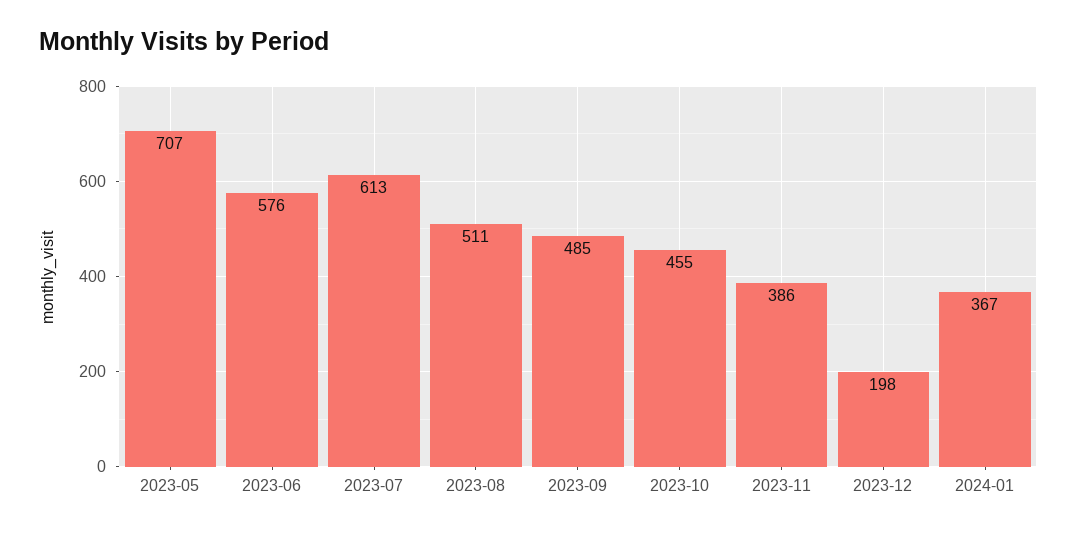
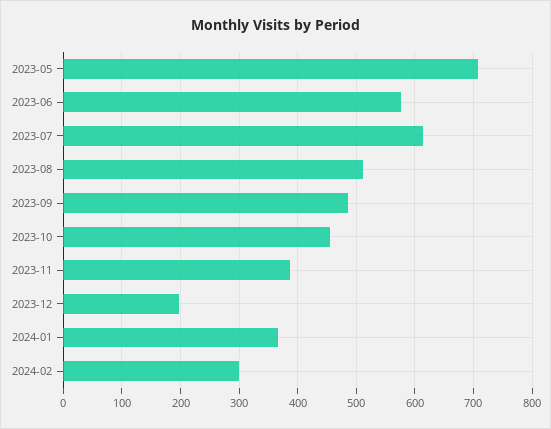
2024-02: none -> 300

